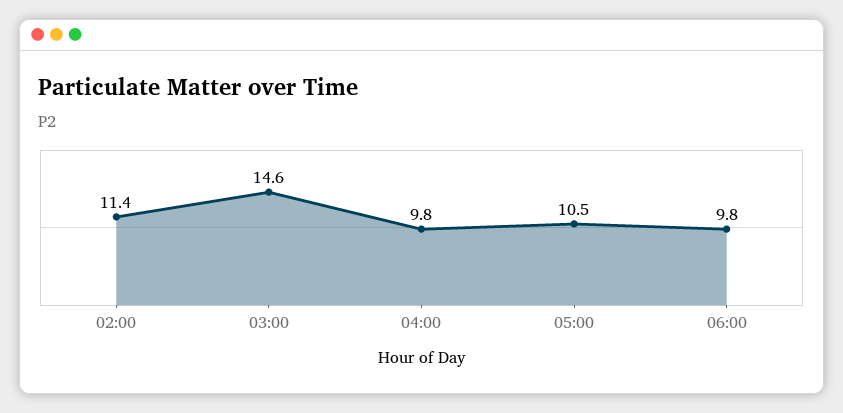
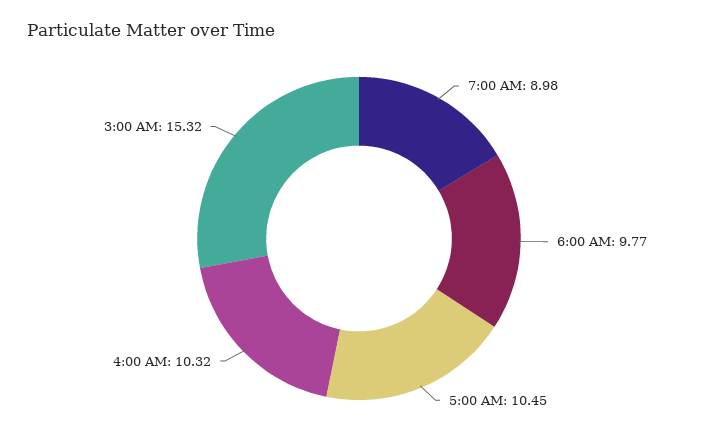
02:00: 11.4 -> none
03:00: 14.6 -> 15.32
04:00: 9.8 -> 10.32
7:00 AM: none -> 8.98

